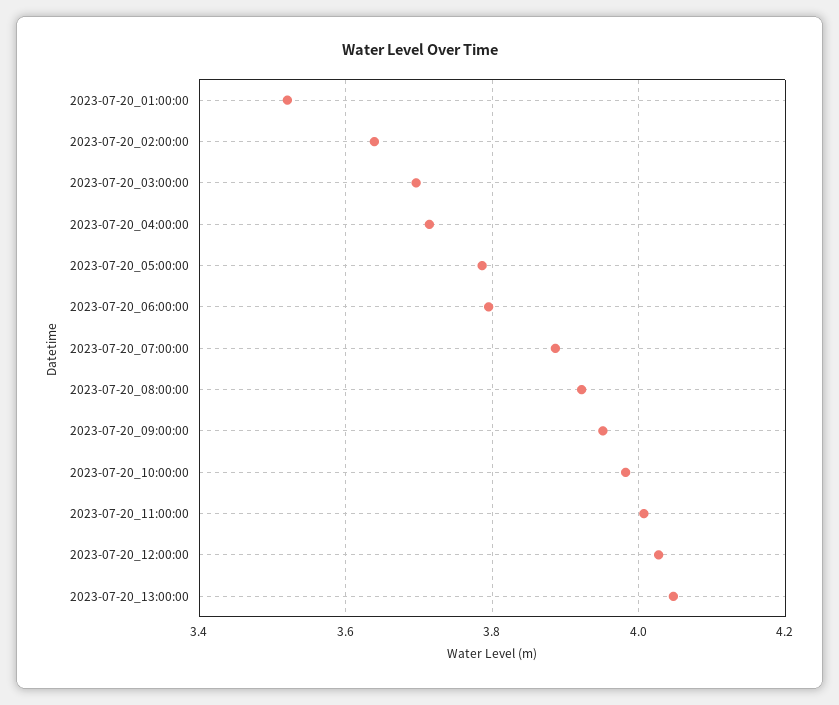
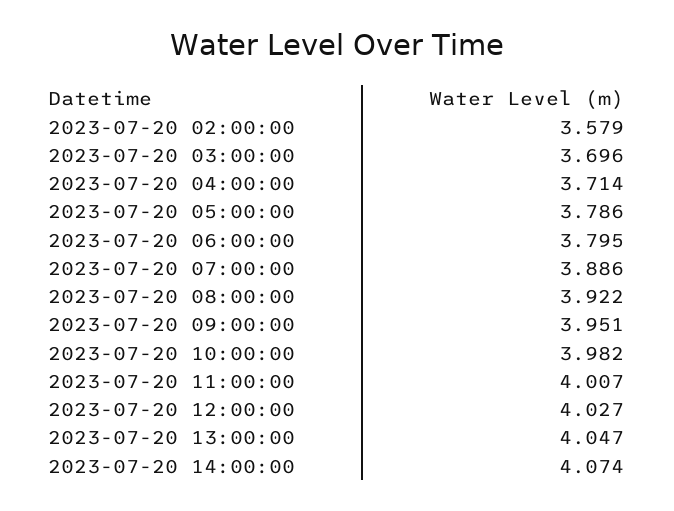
2023-07-20_01:00:00: 3.52 -> none
2023-07-20_02:00:00: 3.64 -> 3.579
2023-07-20 14:00:00: none -> 4.074

